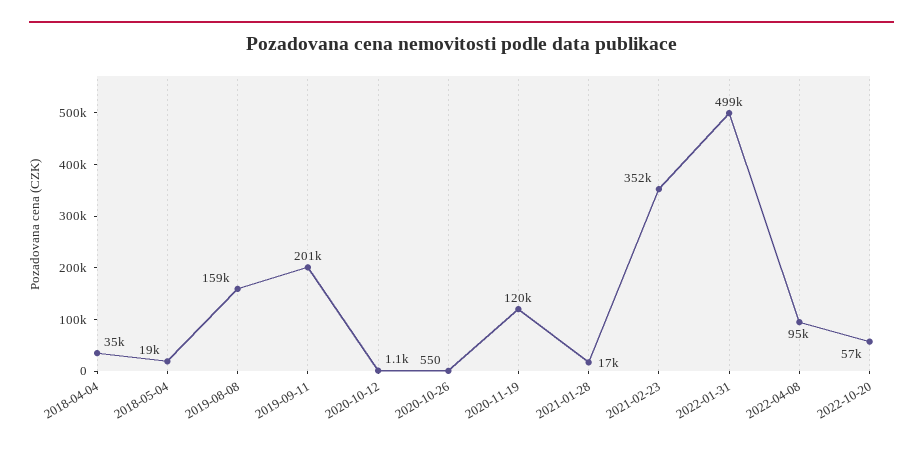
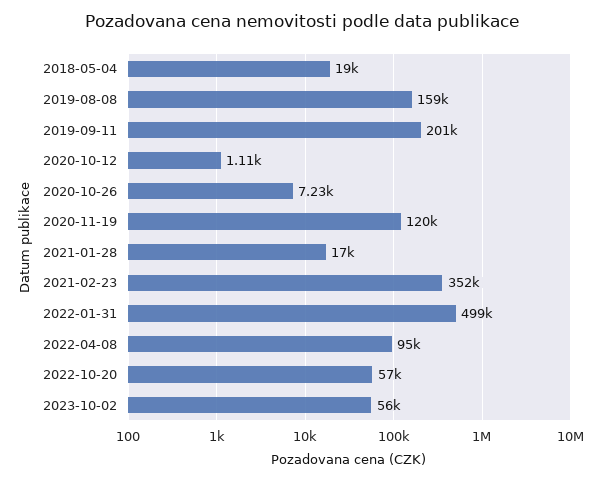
2018-04-04: 35000 -> none
2020-10-26: 550 -> 7230
2023-10-02: none -> 56000

